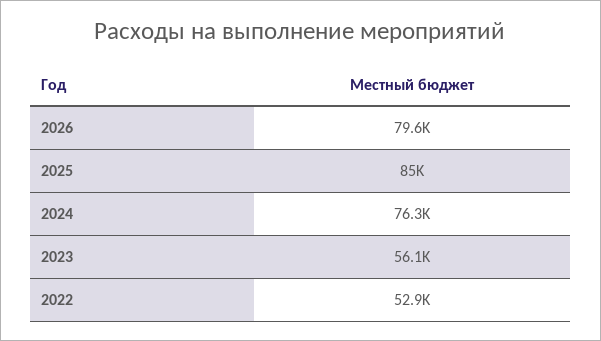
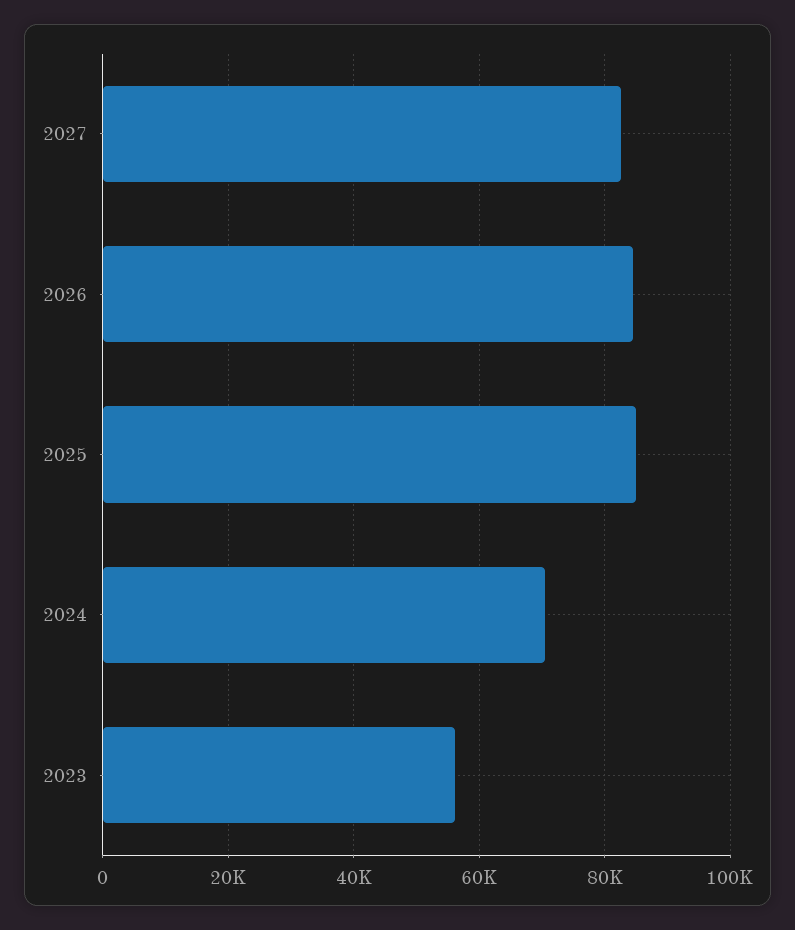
2026: 79600 -> 84000
2024: 76300 -> 70000
2022: 52900 -> none
2027: none -> 82000

